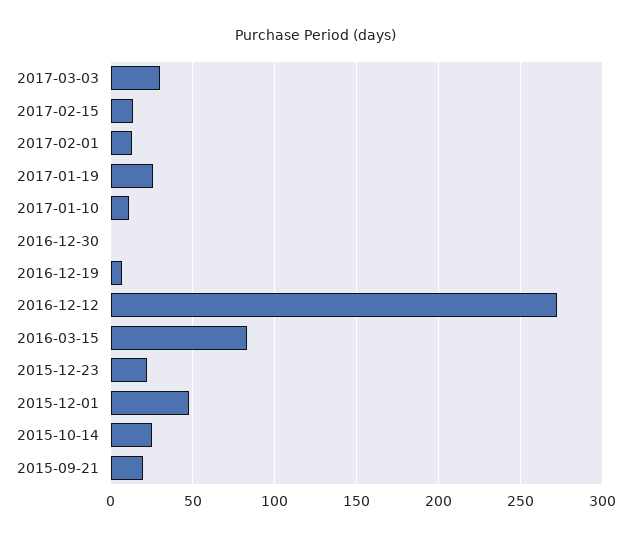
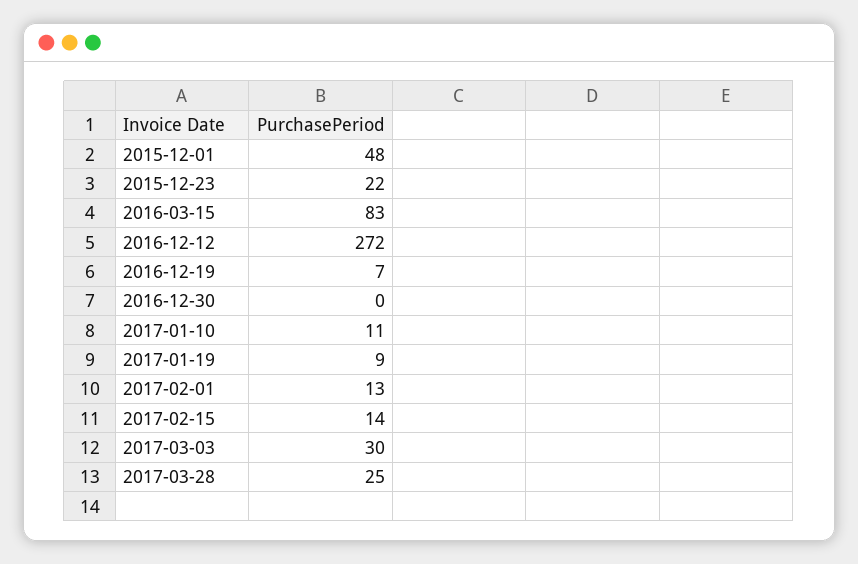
2017-01-19: 25 -> 9
2015-10-14: 25 -> none
2015-09-21: 20 -> none
2017-03-28: none -> 25

